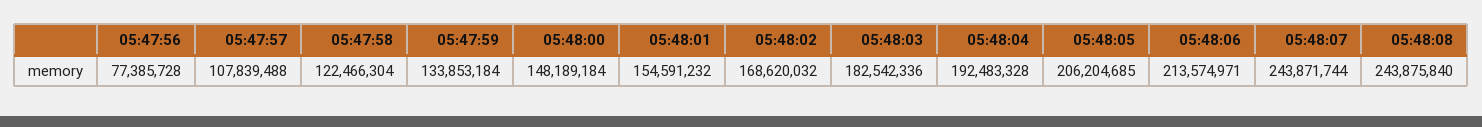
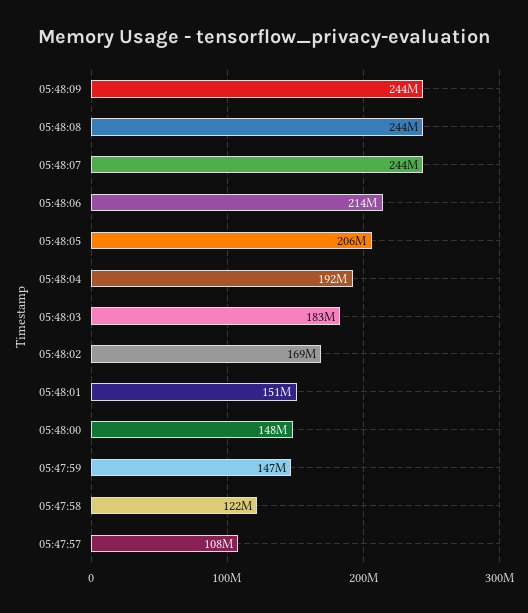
05:47:56: 77385728 -> none
05:47:59: 133853184 -> 147000000
05:48:01: 154591232 -> 151000000
05:48:09: none -> 244000000

